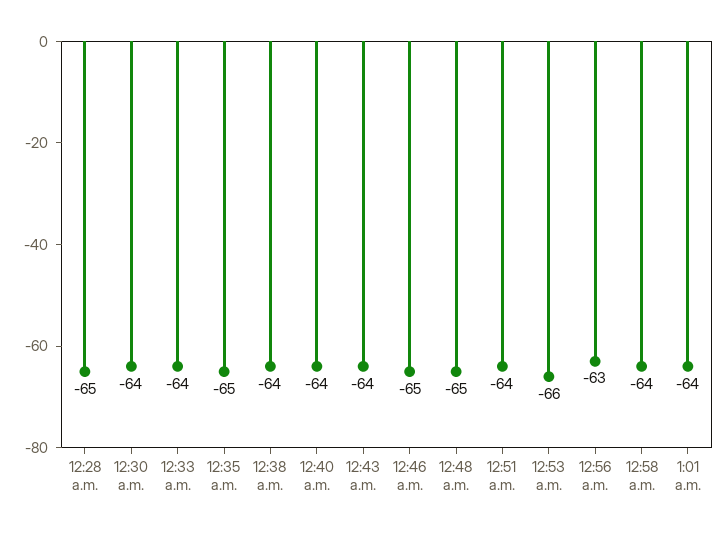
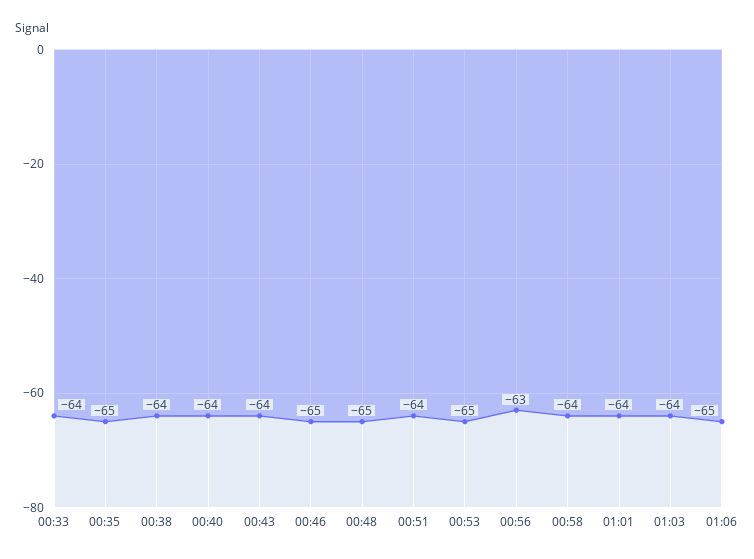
12:28 a.m.: -65 -> none
12:30 a.m.: -64 -> none
12:53 a.m.: -66 -> -65
01:03: none -> -64
01:06: none -> -65

